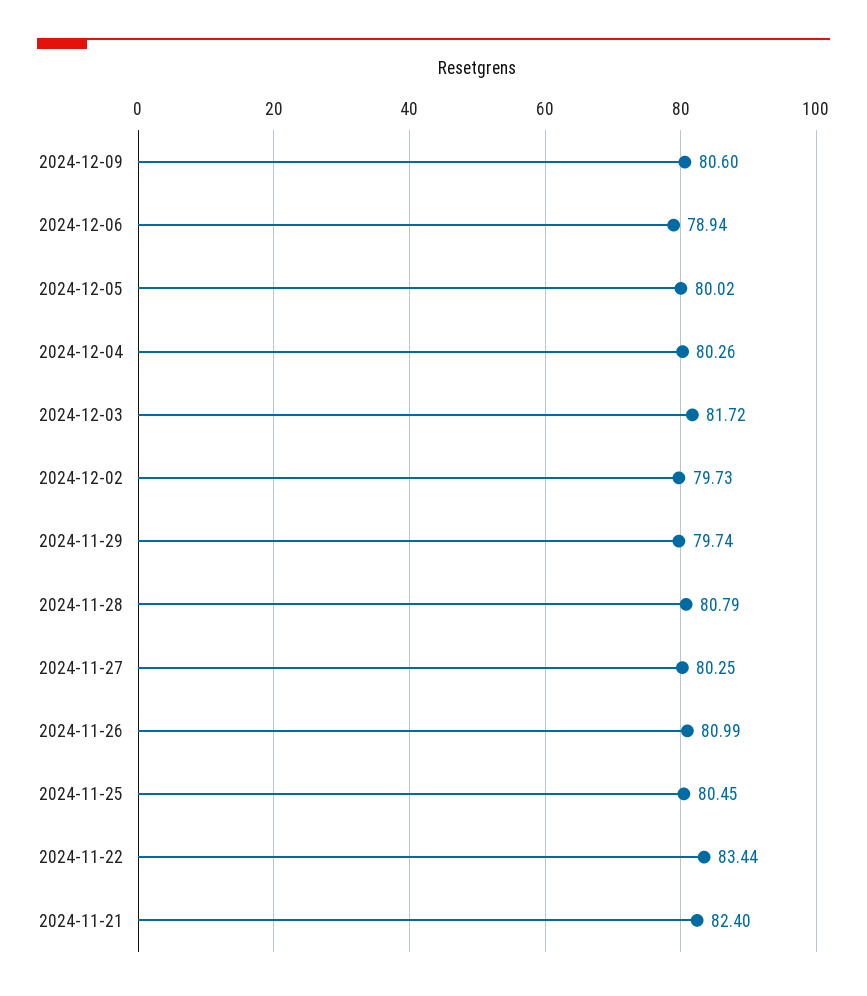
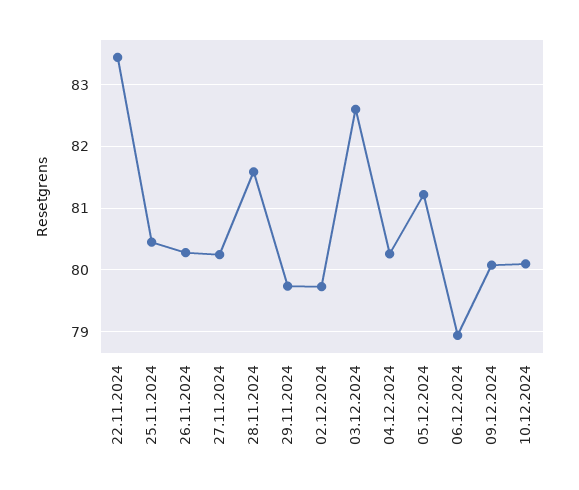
2024-12-09: 80.6 -> 80.1
2024-12-05: 80.02 -> 81.2
2024-12-03: 81.72 -> 82.6
2024-11-28: 80.79 -> 81.6
2024-11-26: 80.99 -> 80.3
2024-11-21: 82.4 -> none
10.12.2024: none -> 80.1

